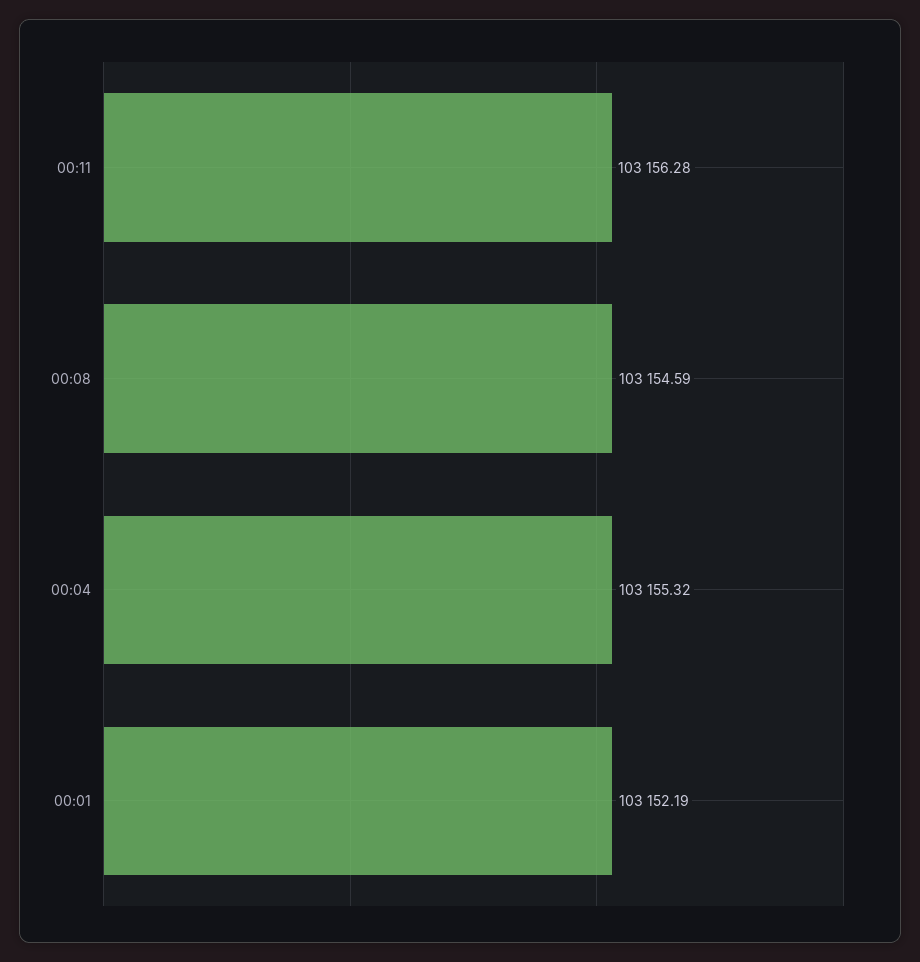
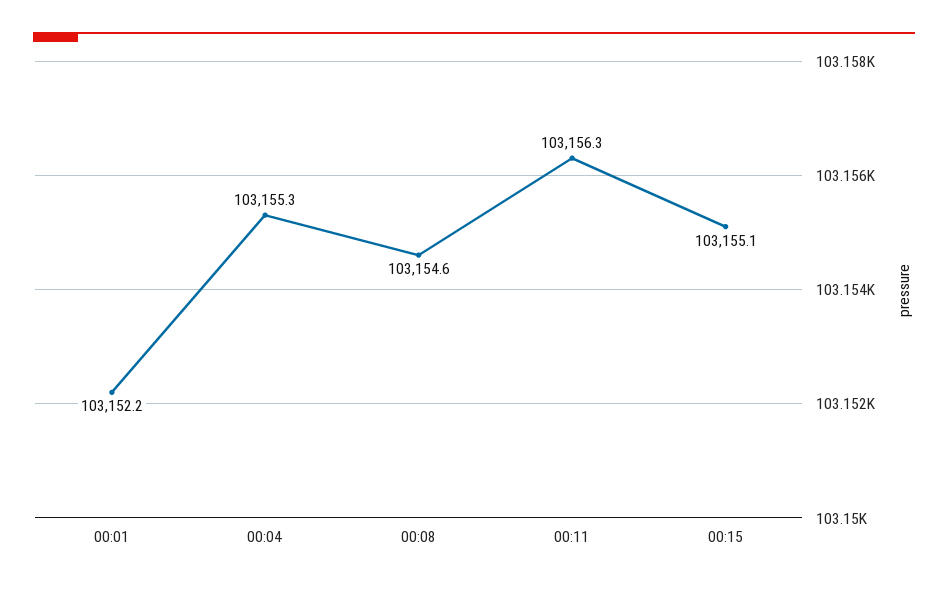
00:15: none -> 103155.1

